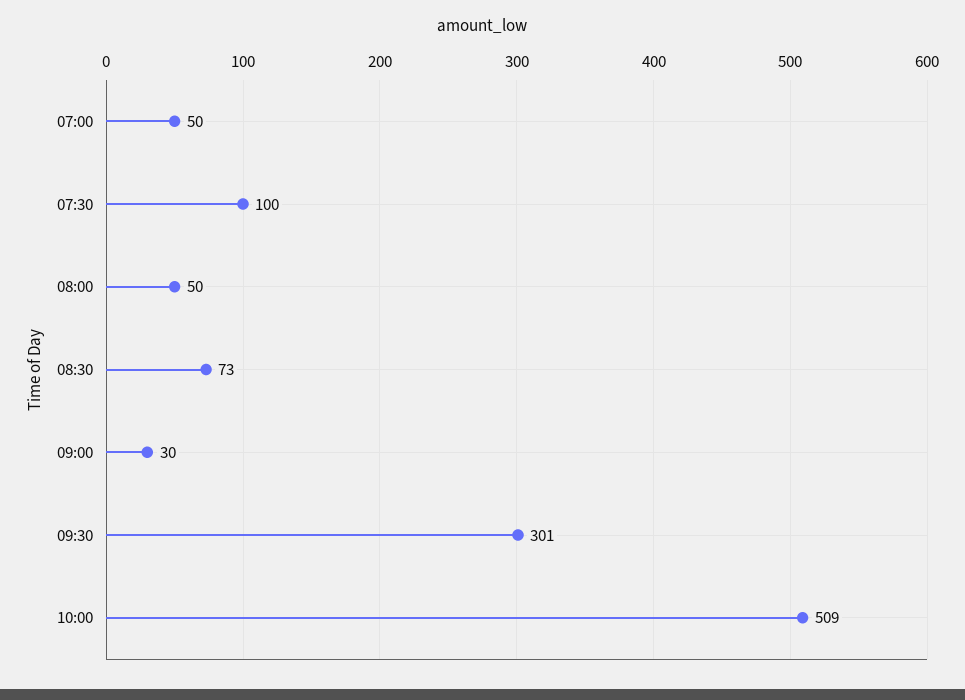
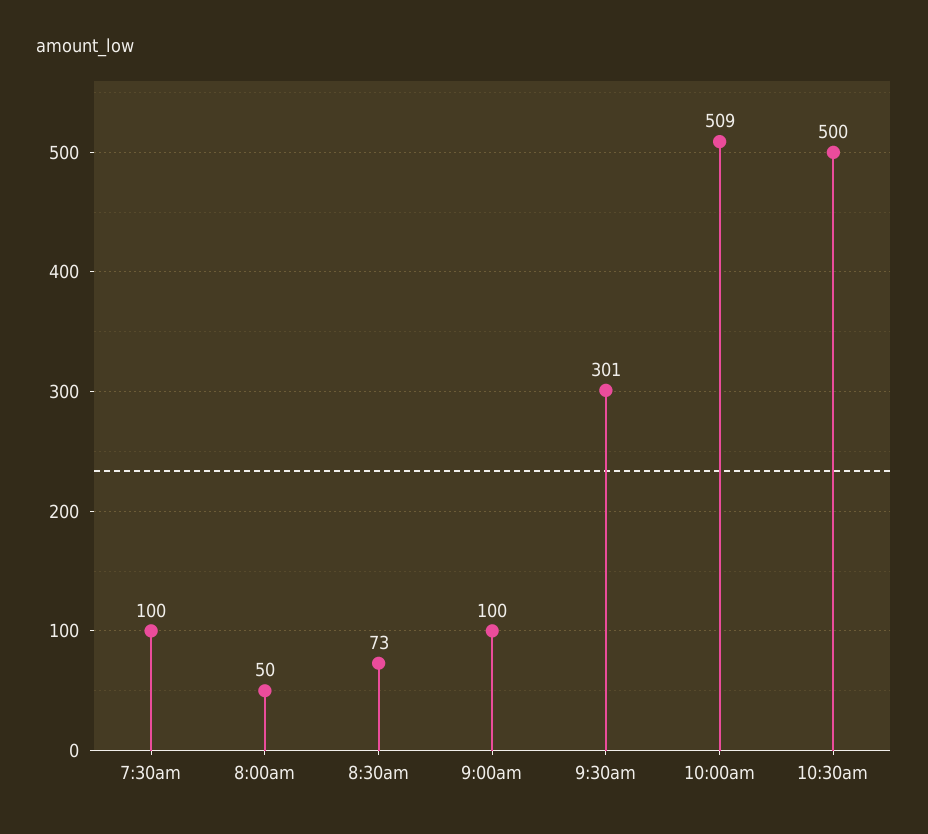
07:00: 50 -> none
09:00: 30 -> 100
10:30am: none -> 500

